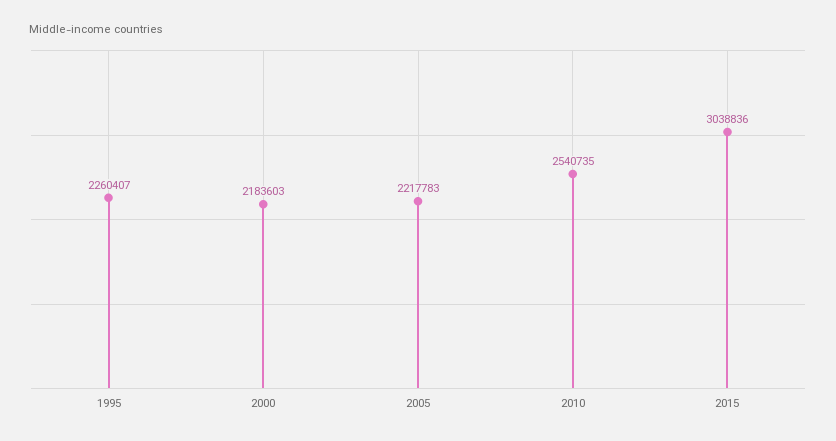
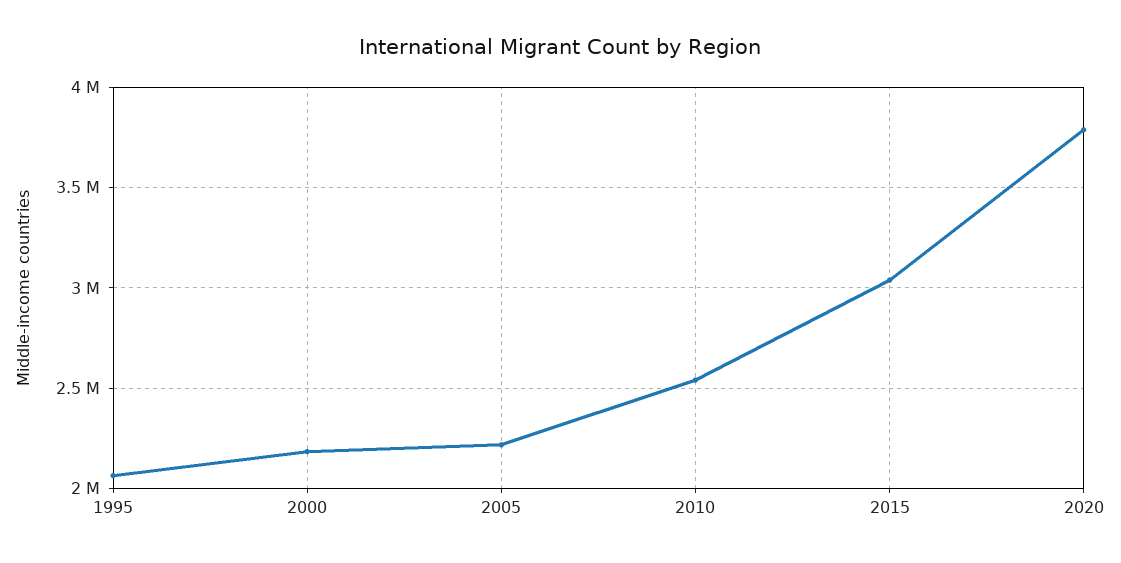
1995: 2260407 -> 2050000
2020: none -> 3800000

